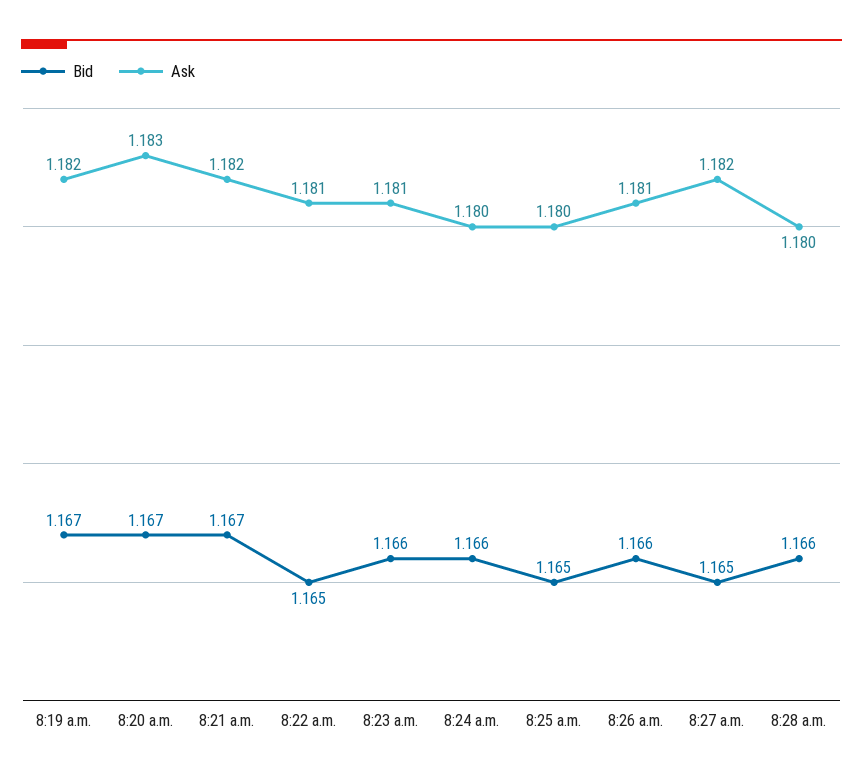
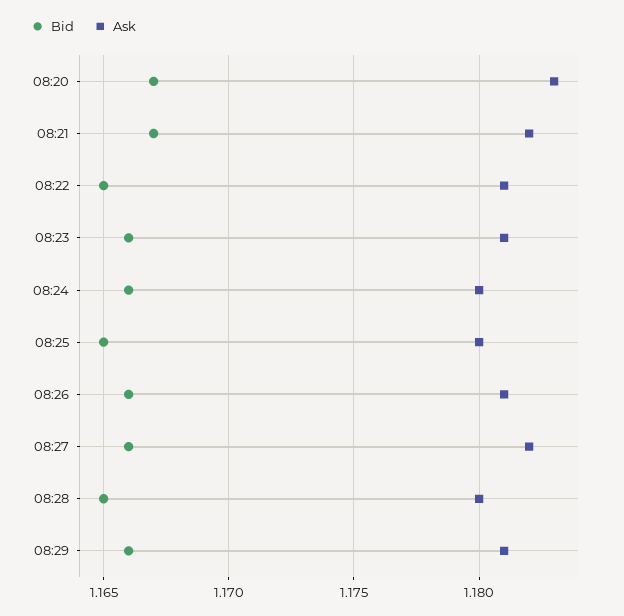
Bid, 8:19 a.m.: 1.167 -> none
Ask, 8:19 a.m.: 1.182 -> none
Bid, 8:27 a.m.: 1.165 -> 1.166
Bid, 8:28 a.m.: 1.166 -> 1.165
Bid, 08:29: none -> 1.166
Ask, 08:29: none -> 1.181

